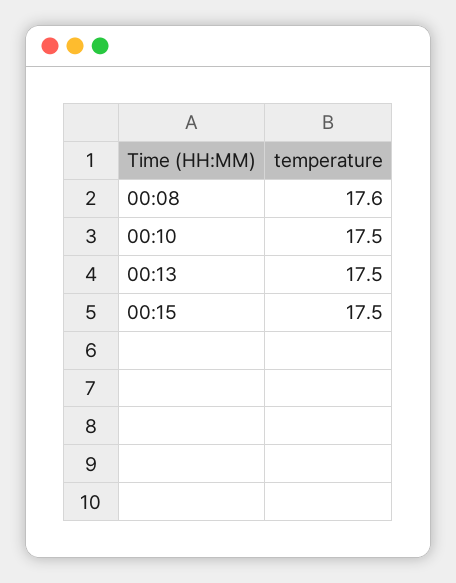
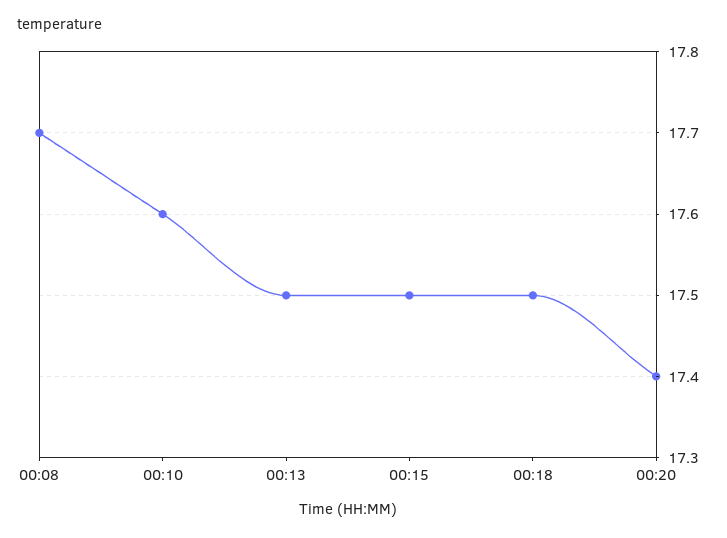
00:08: 17.6 -> 17.7
00:10: 17.5 -> 17.6
00:18: none -> 17.5
00:20: none -> 17.4

